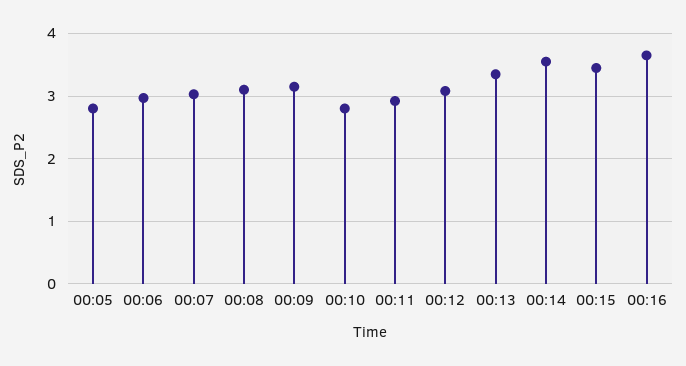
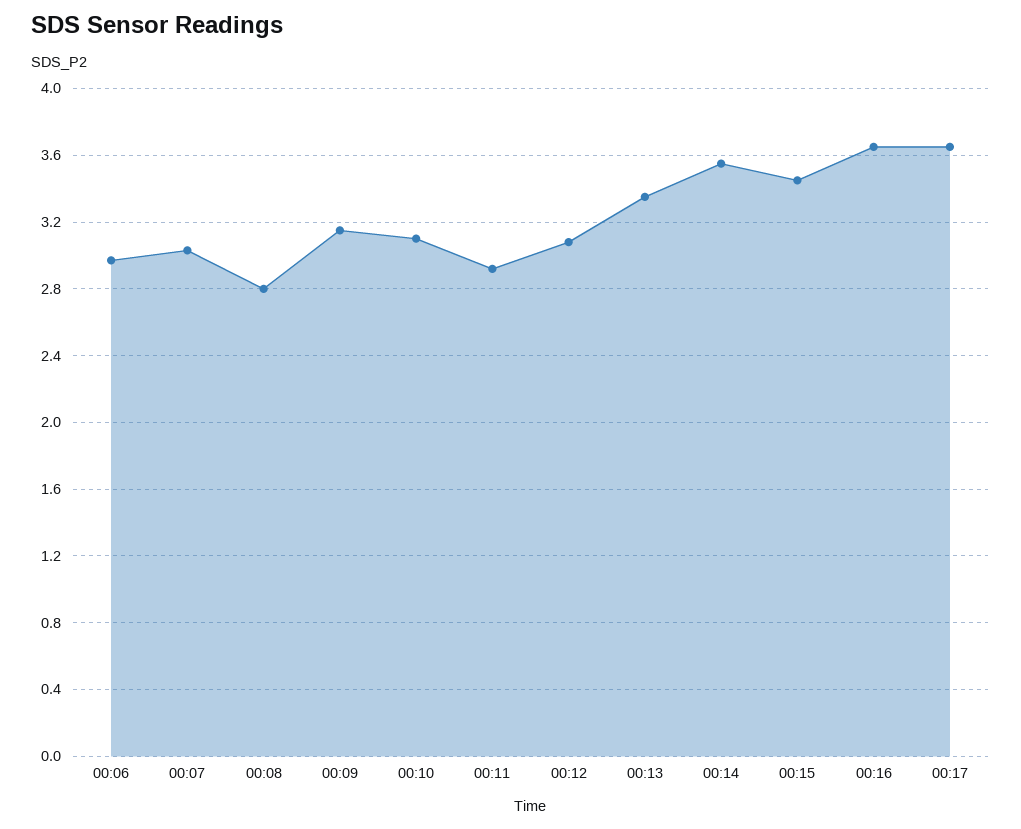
00:05: 2.8 -> none
00:08: 3.1 -> 2.8
00:10: 2.8 -> 3.1
00:17: none -> 3.65

